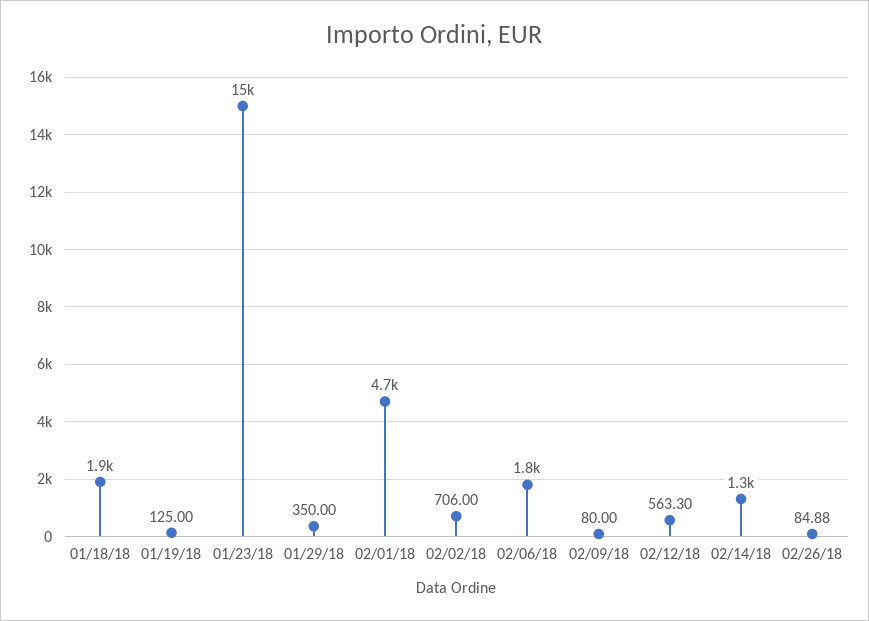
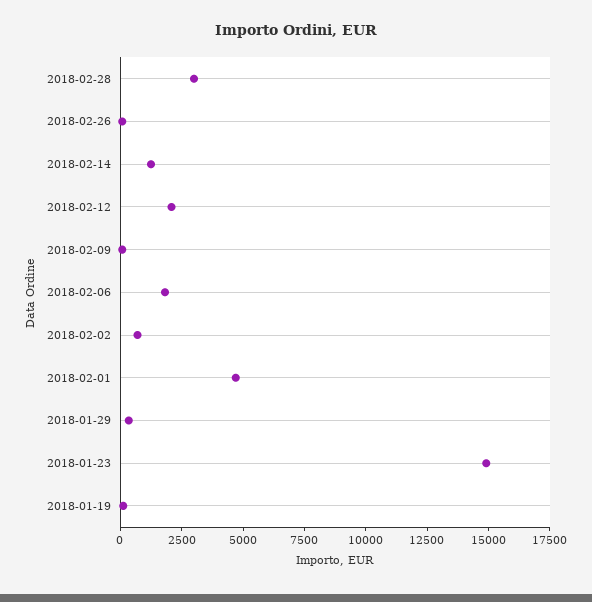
01/18/18: 1900 -> none
02/12/18: 563.3 -> 2000
2018-02-28: none -> 3000

